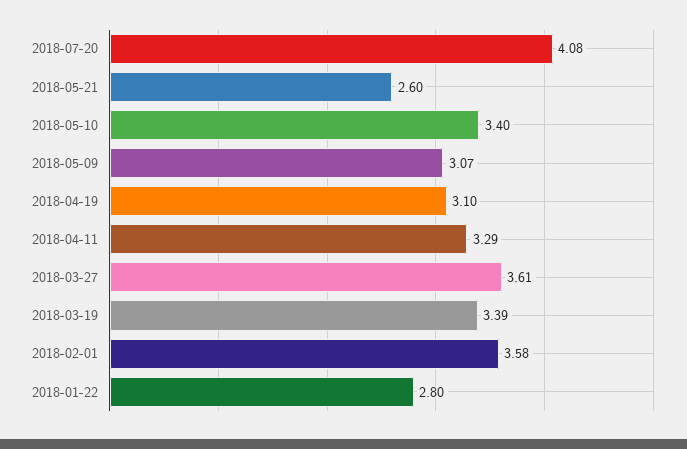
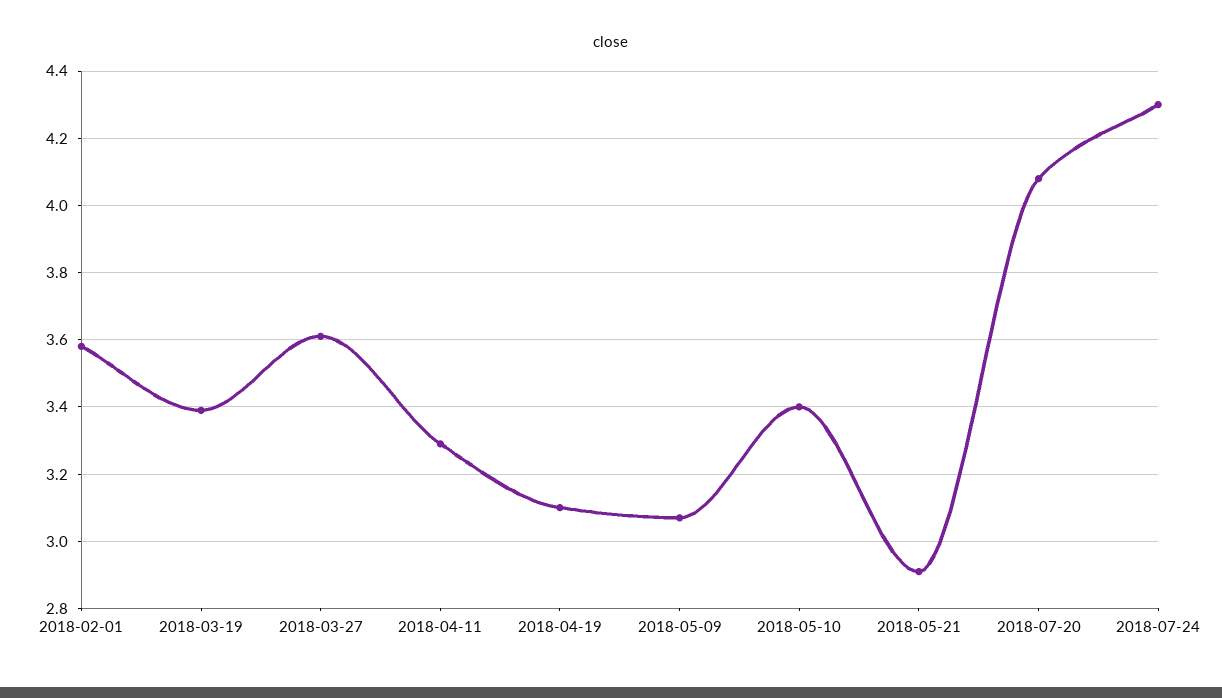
2018-05-21: 2.6 -> 2.9
2018-01-22: 2.8 -> none
2018-07-24: none -> 4.3

